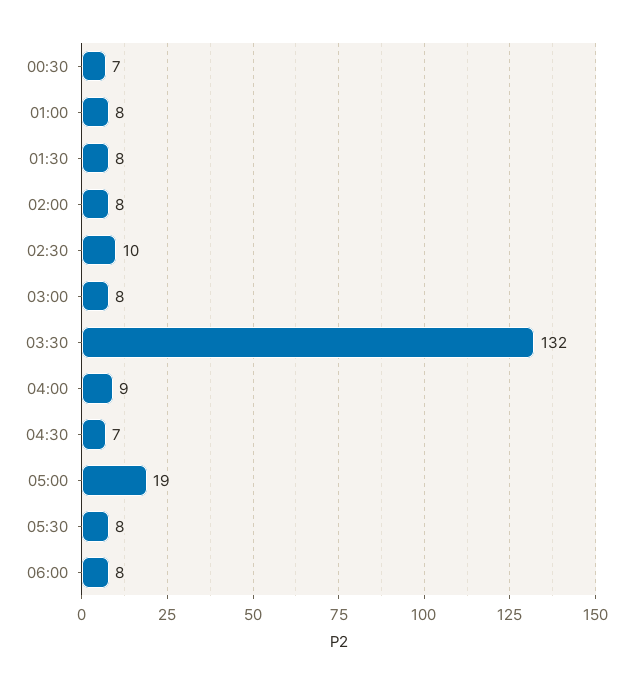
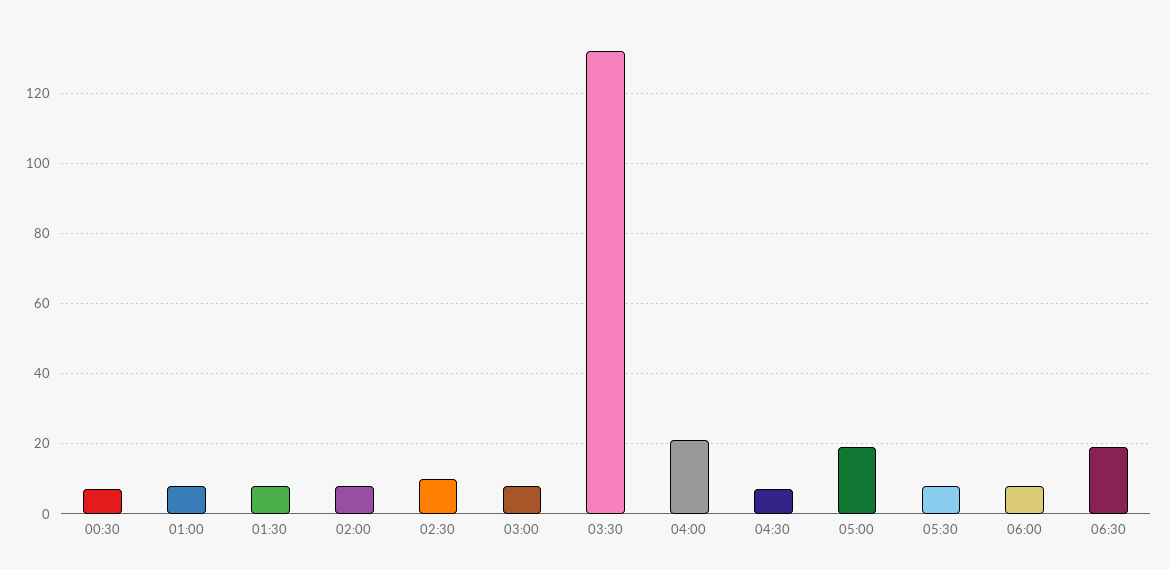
04:00: 9 -> 20
06:30: none -> 20

